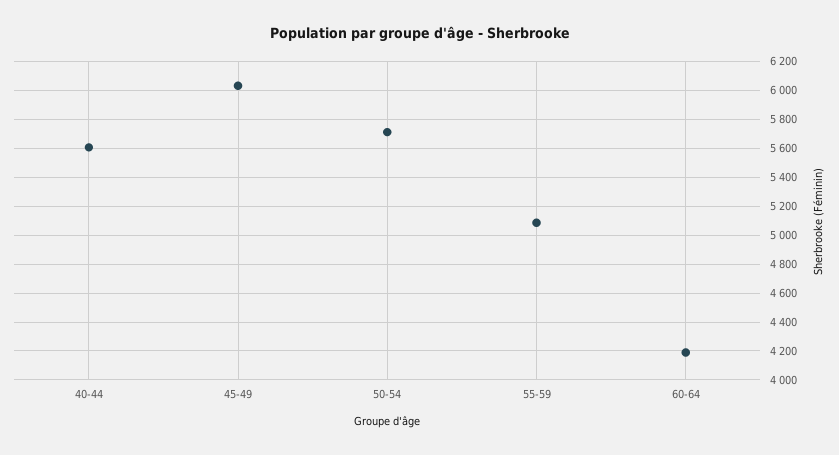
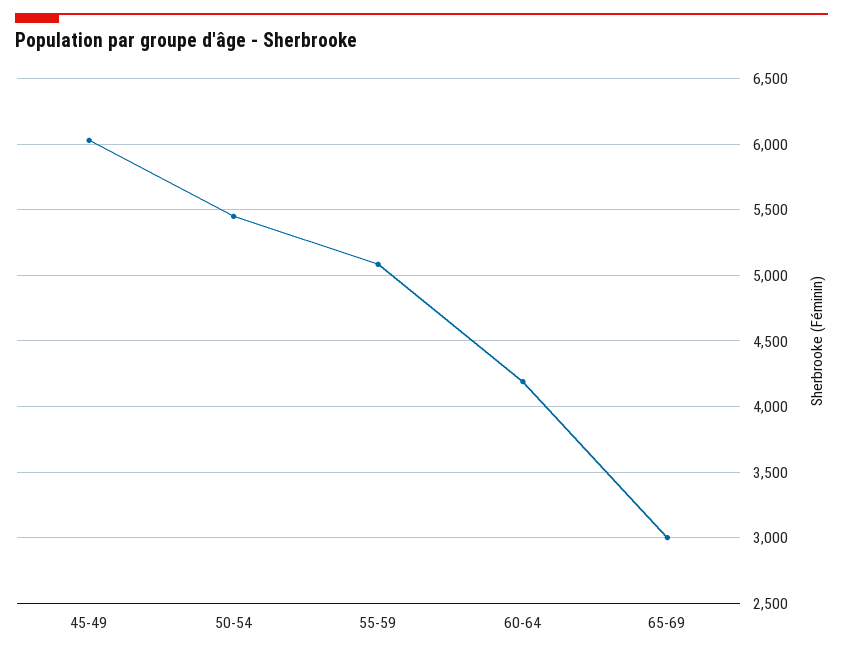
40-44: 5600 -> none
50-54: 5700 -> 5450
65-69: none -> 3000

